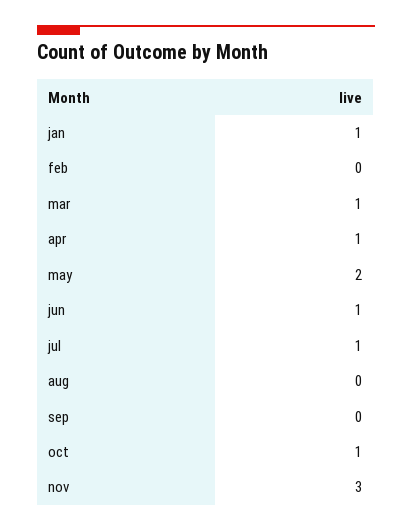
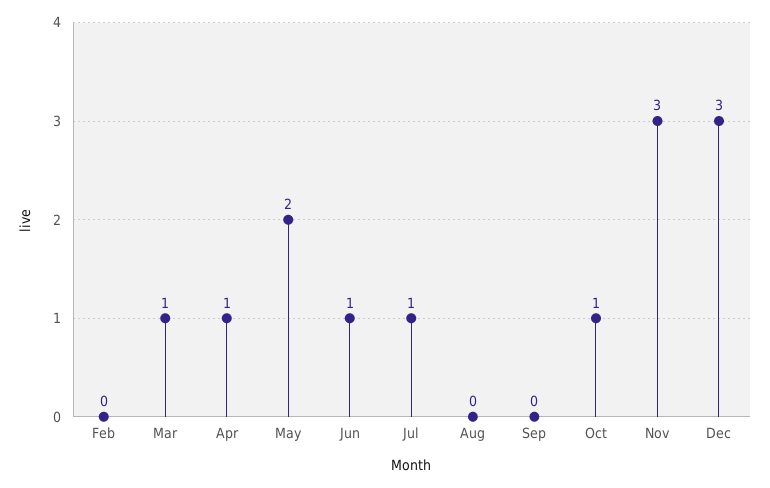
jan: 1 -> none
Dec: none -> 3

